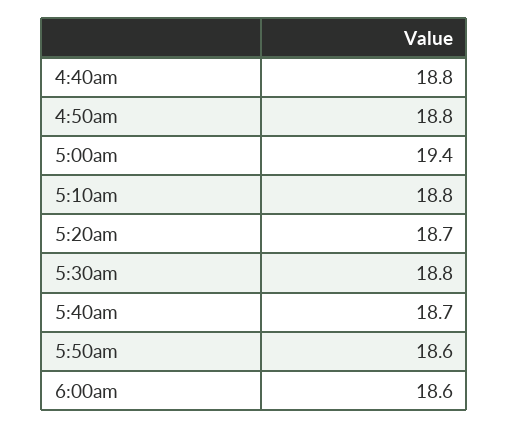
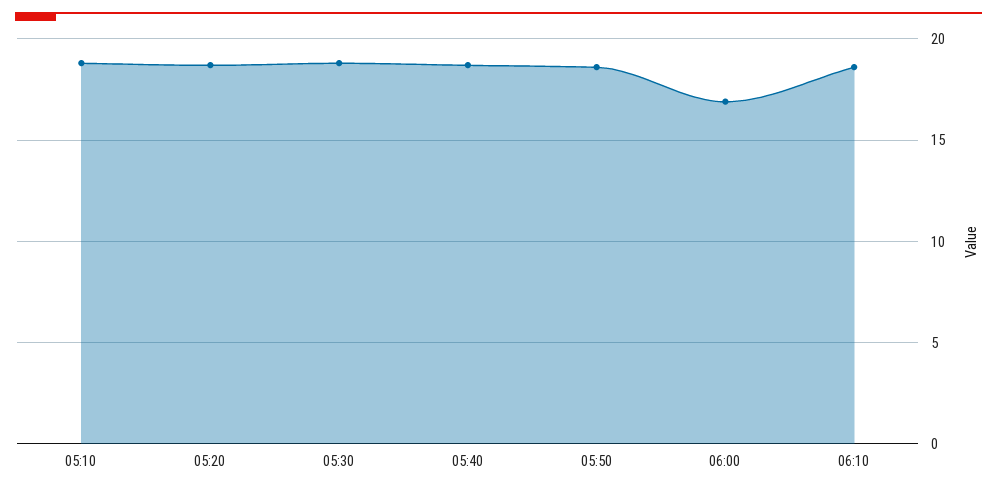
4:40am: 18.8 -> none
4:50am: 18.8 -> none
5:00am: 19.4 -> none
6:00am: 18.6 -> 17
06:10: none -> 18.5

